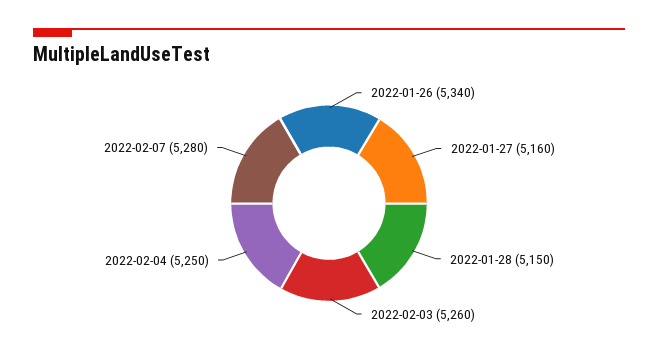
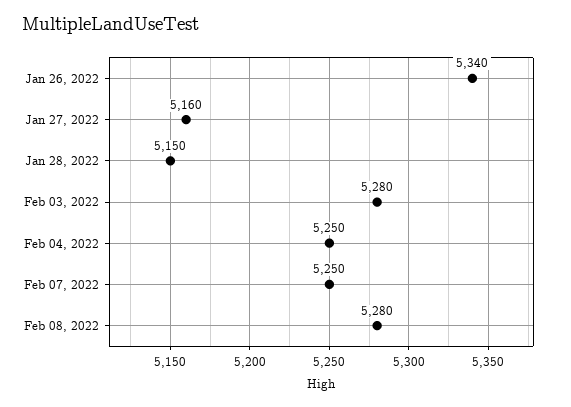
2022-02-03: 5260 -> 5280
2022-02-07: 5280 -> 5250
Feb 08, 2022: none -> 5280

